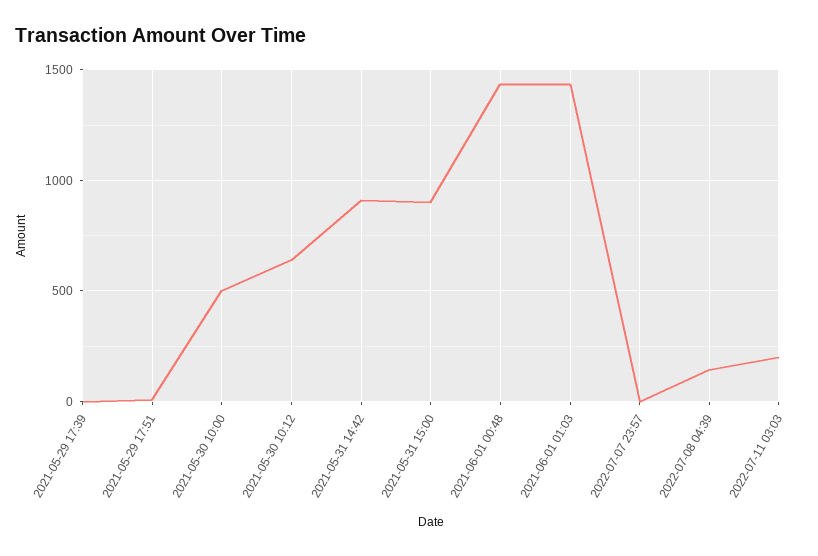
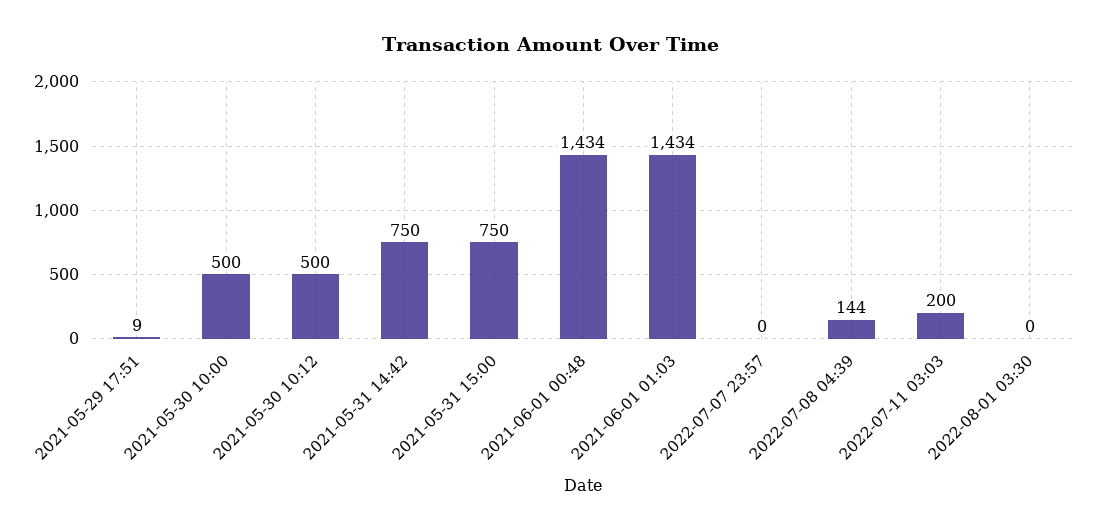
2021-05-29 17:39: 0 -> none
2021-05-30 10:12: 650 -> 500
2021-05-31 14:42: 900 -> 750
2021-05-31 15:00: 900 -> 750
2022-08-01 03:30: none -> 0

